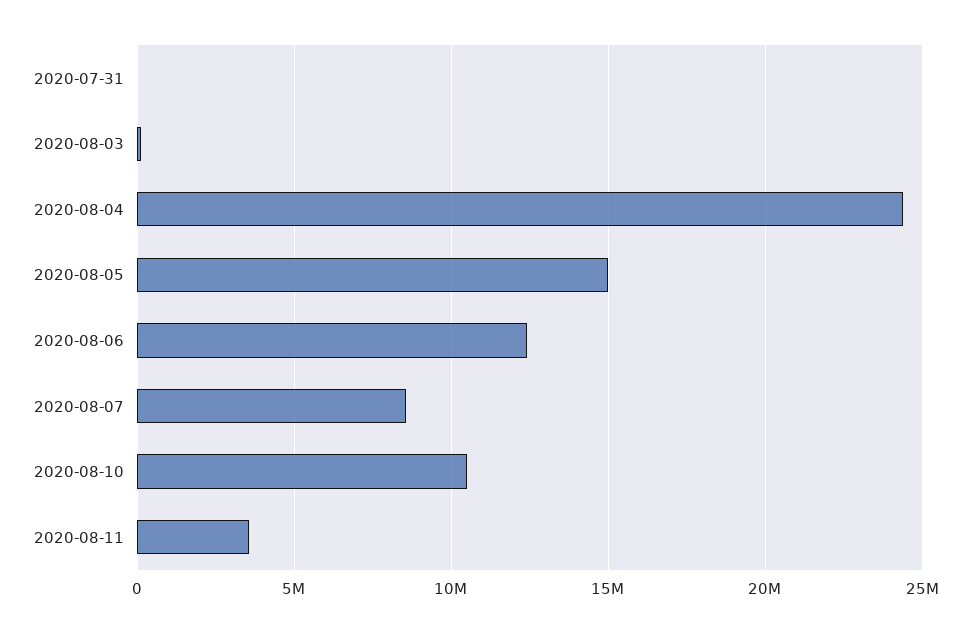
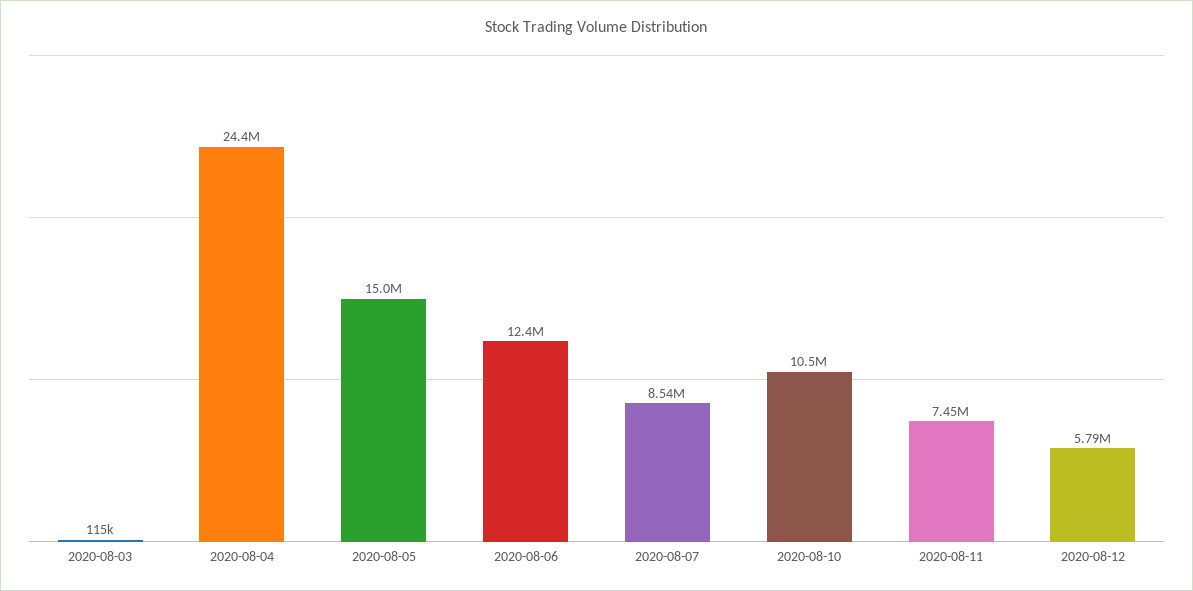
2020-07-31: 0 -> none
2020-08-11: 3500000 -> 7450000
2020-08-12: none -> 5790000

